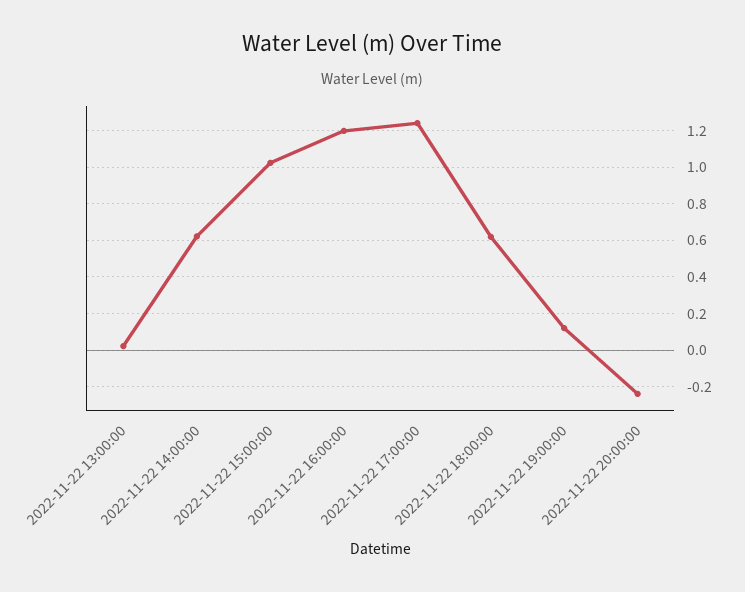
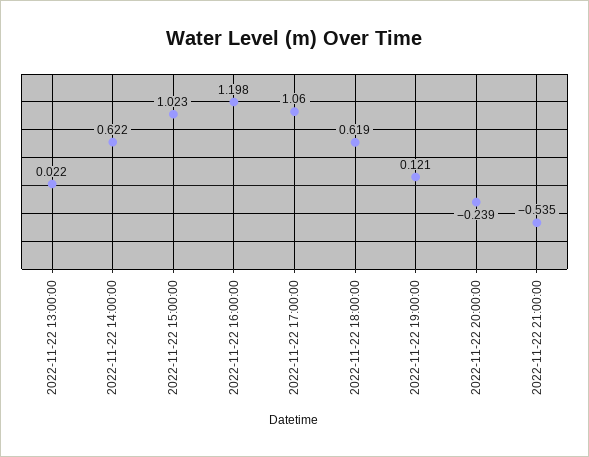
2022-11-22 17:00:00: 1.25 -> 1.06
2022-11-22 21:00:00: none -> -0.535

